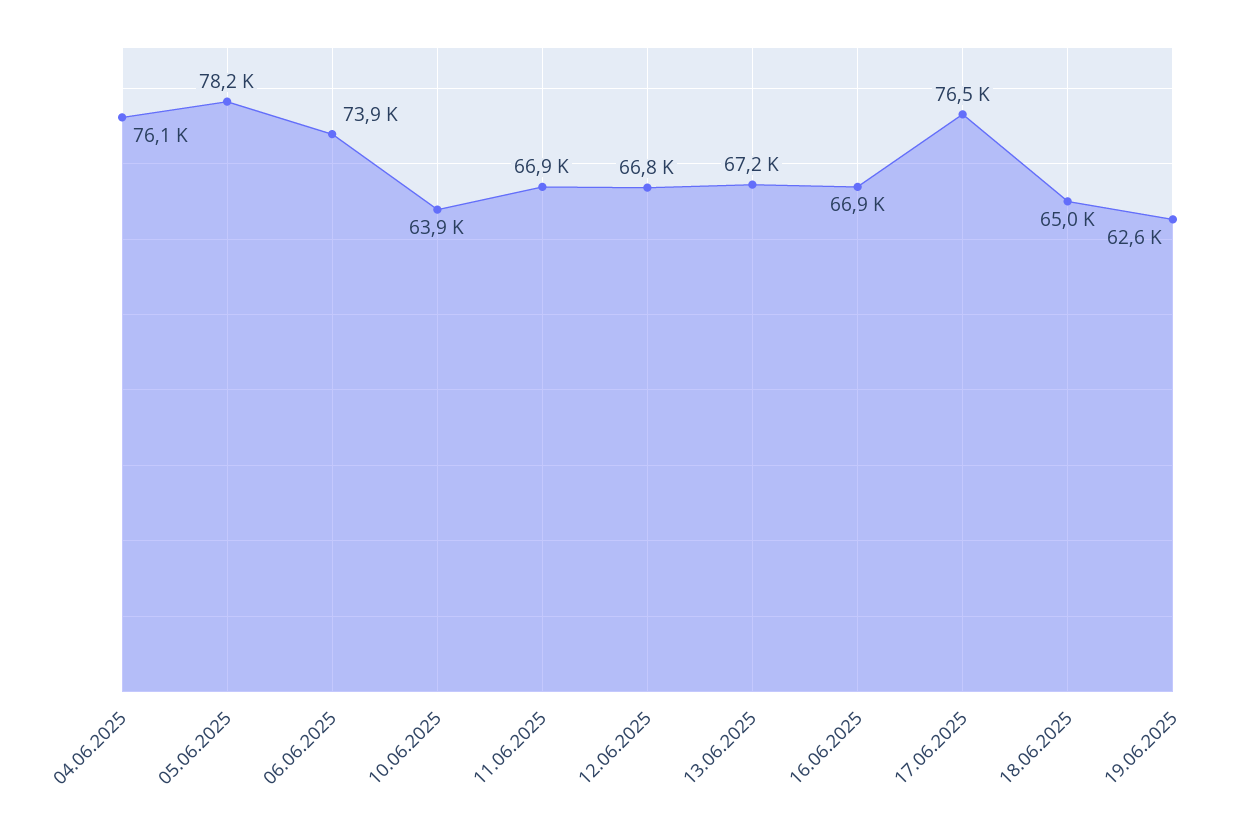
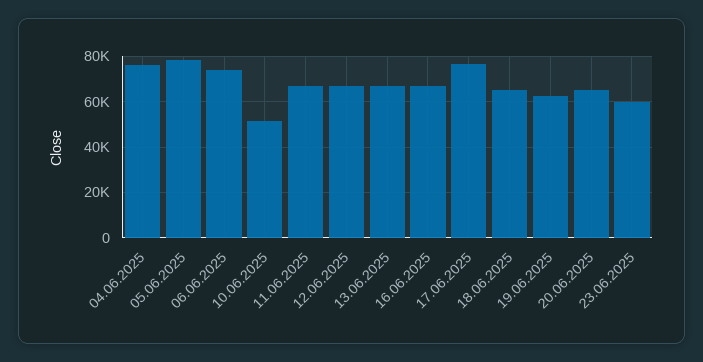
10.06.2025: 63900 -> 50000
20.06.2025: none -> 65000
23.06.2025: none -> 60000

